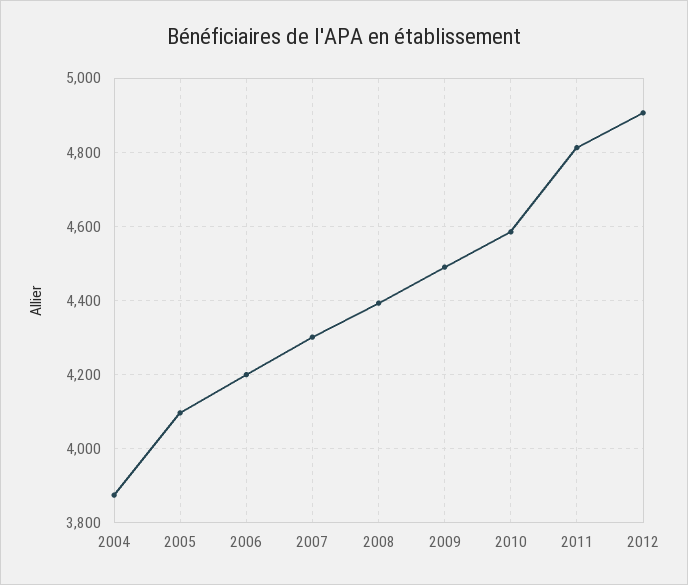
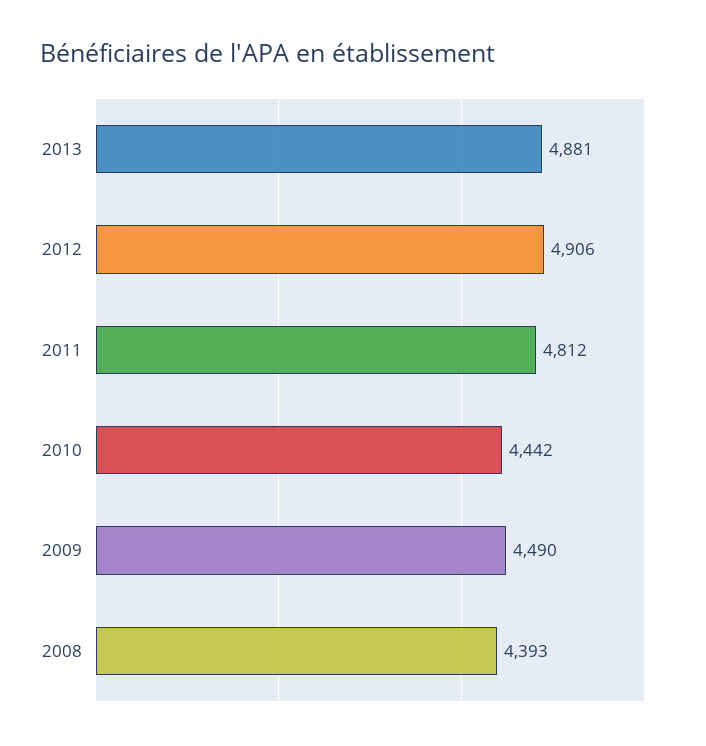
2004: 3880 -> none
2005: 4100 -> none
2006: 4200 -> none
2007: 4300 -> none
2010: 4580 -> 4442
2013: none -> 4881

